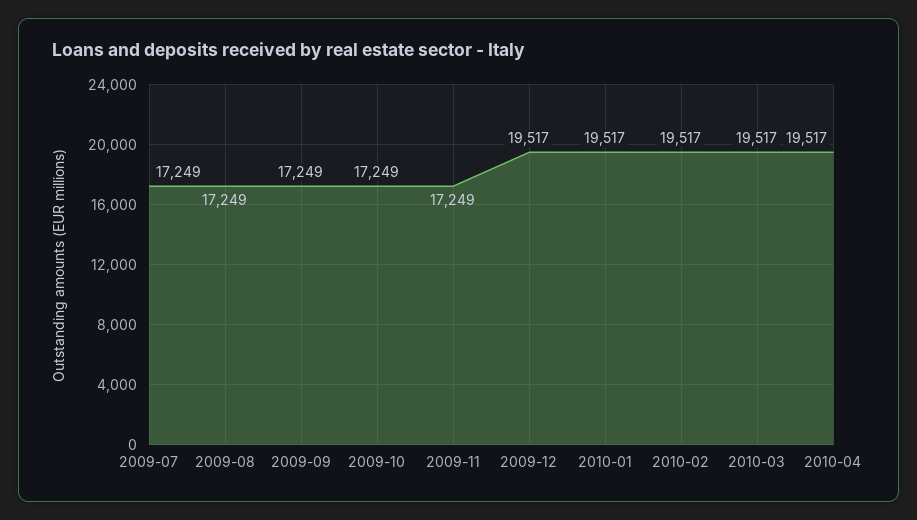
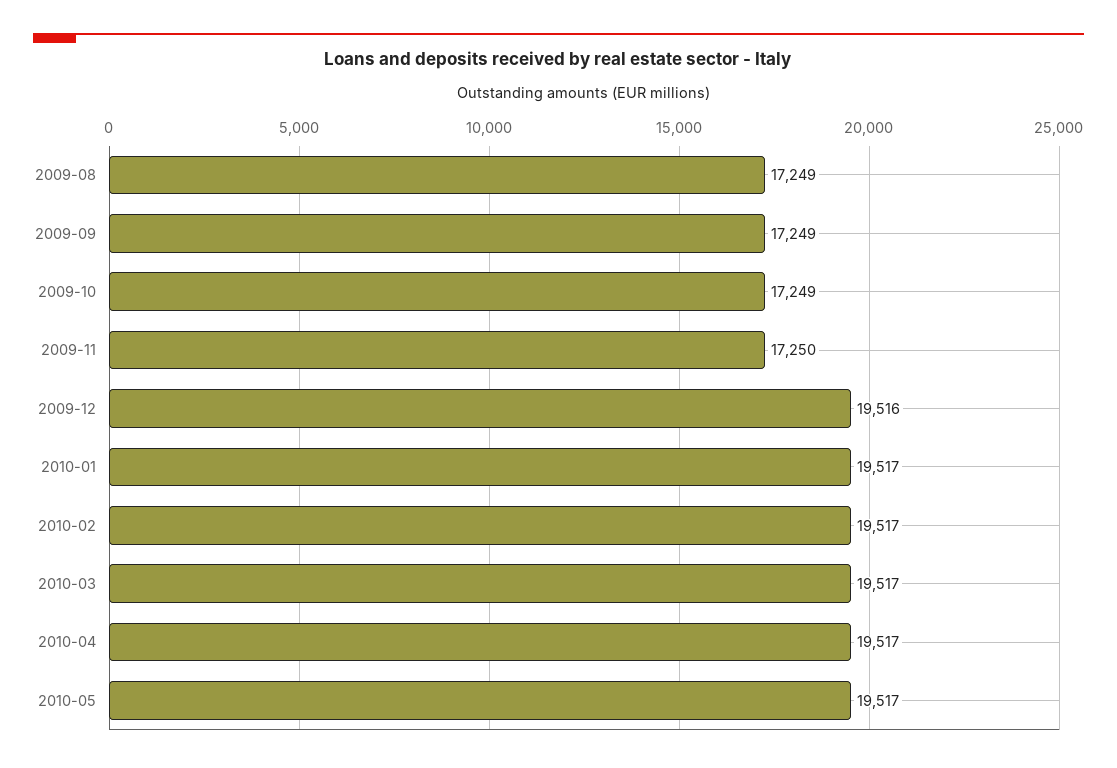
2009-07: 17249 -> none
2009-11: 17249 -> 17250
2009-12: 19517 -> 19516
2010-05: none -> 19517

